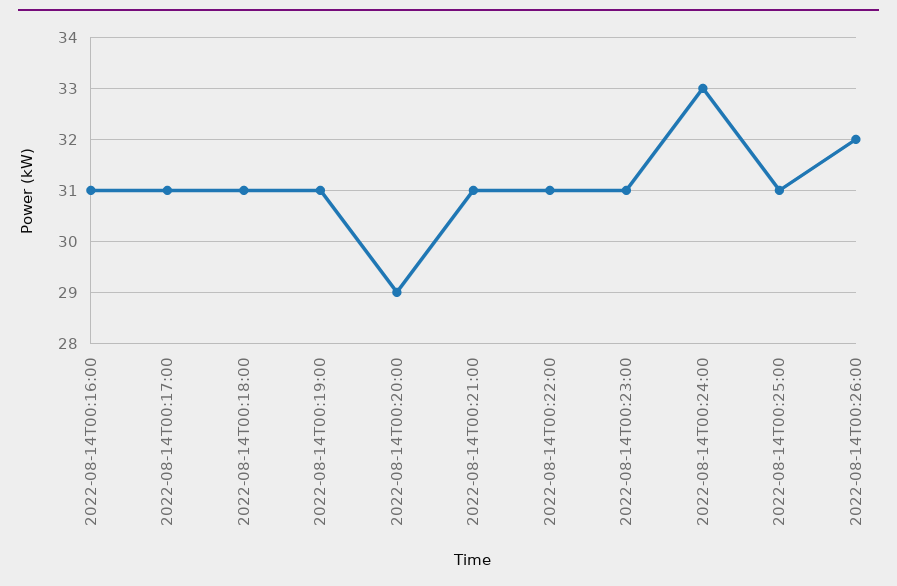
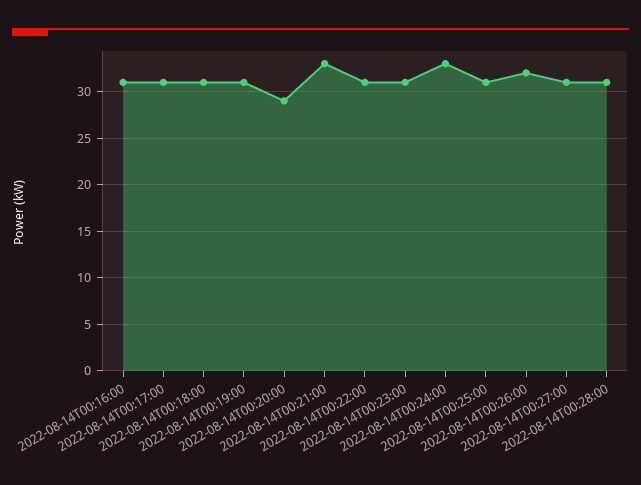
2022-08-14T00:21:00: 31 -> 33
2022-08-14T00:27:00: none -> 31
2022-08-14T00:28:00: none -> 31

